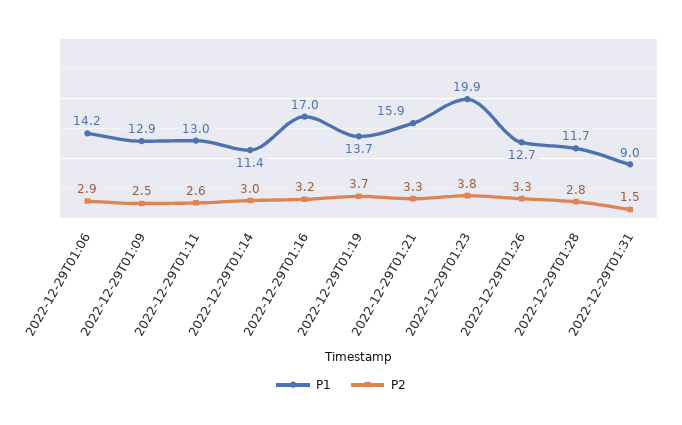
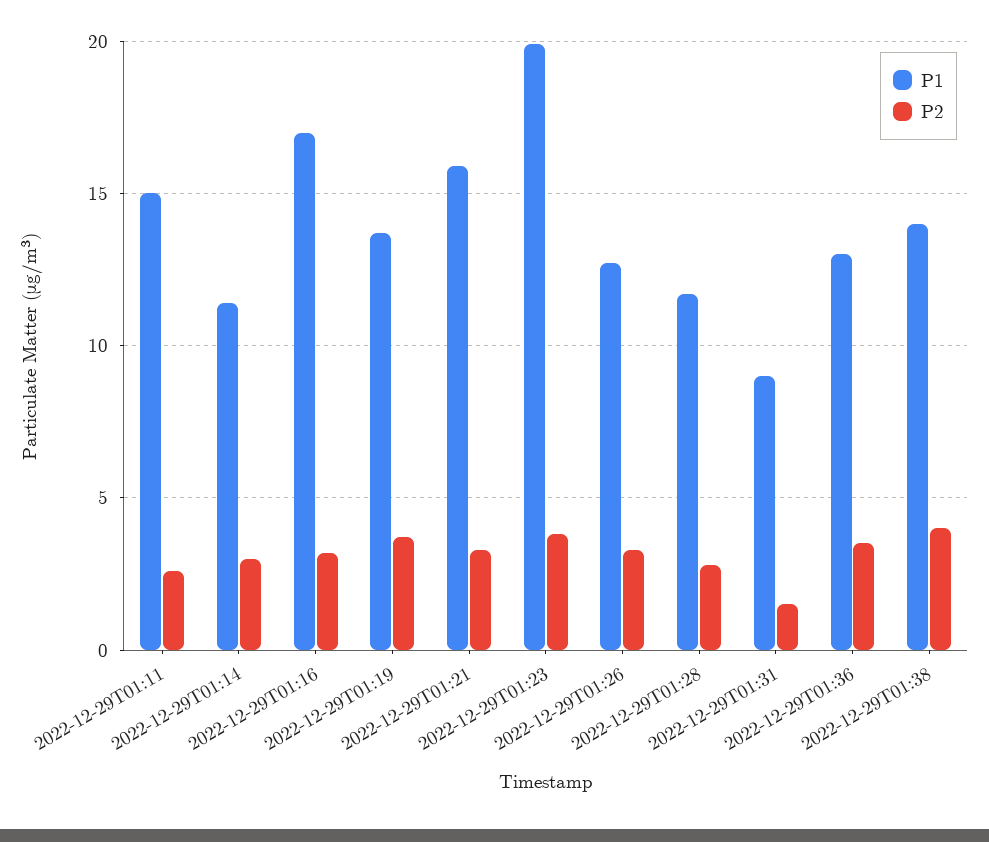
P1, 2022-12-29T01:06: 14.2 -> none
P2, 2022-12-29T01:06: 2.9 -> none
P1, 2022-12-29T01:09: 12.9 -> none
P2, 2022-12-29T01:09: 2.5 -> none
P1, 2022-12-29T01:11: 13 -> 15
P1, 2022-12-29T01:36: none -> 13
P2, 2022-12-29T01:36: none -> 3.5
P1, 2022-12-29T01:38: none -> 14
P2, 2022-12-29T01:38: none -> 4

